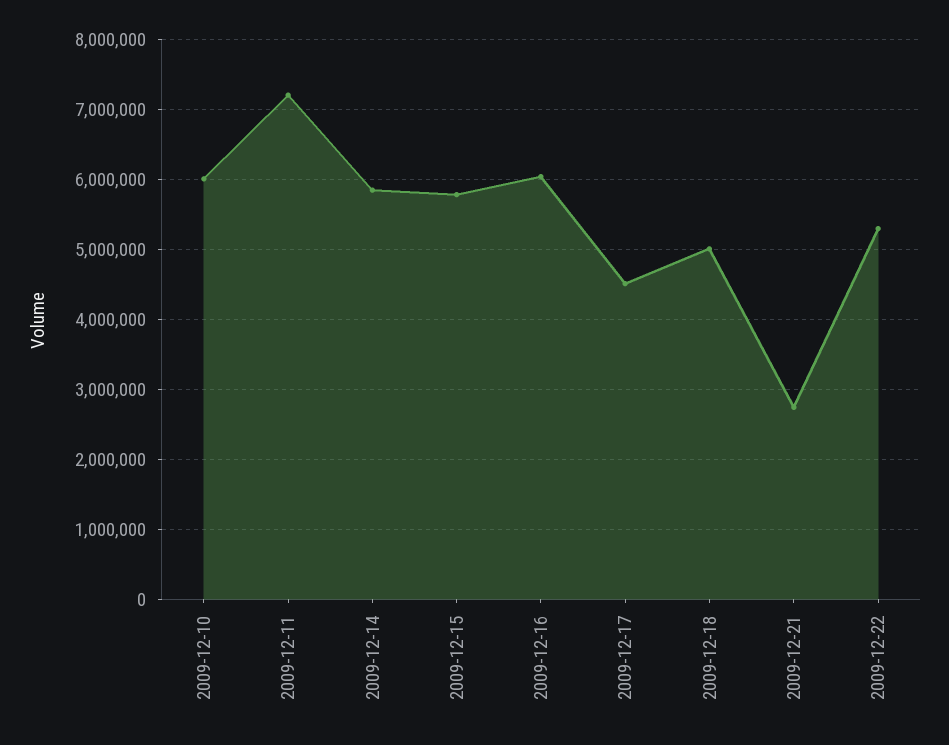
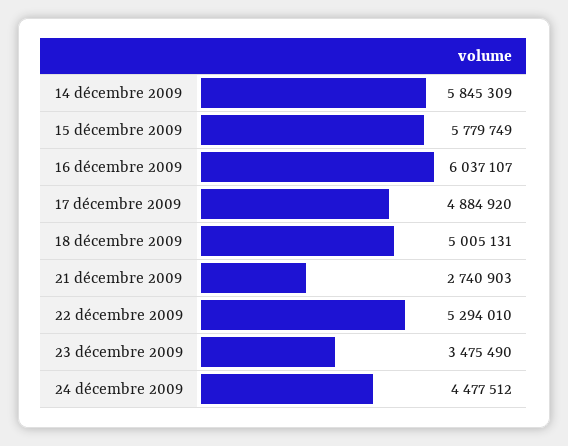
2009-12-10: 6000000 -> none
2009-12-11: 7200000 -> none
2009-12-17: 4500000 -> 4884920
23 décembre 2009: none -> 3475490
24 décembre 2009: none -> 4477512

